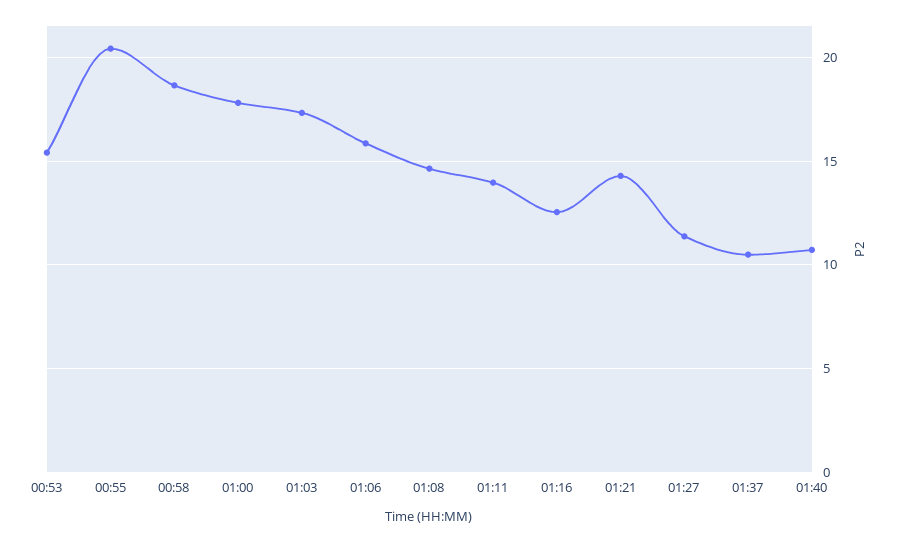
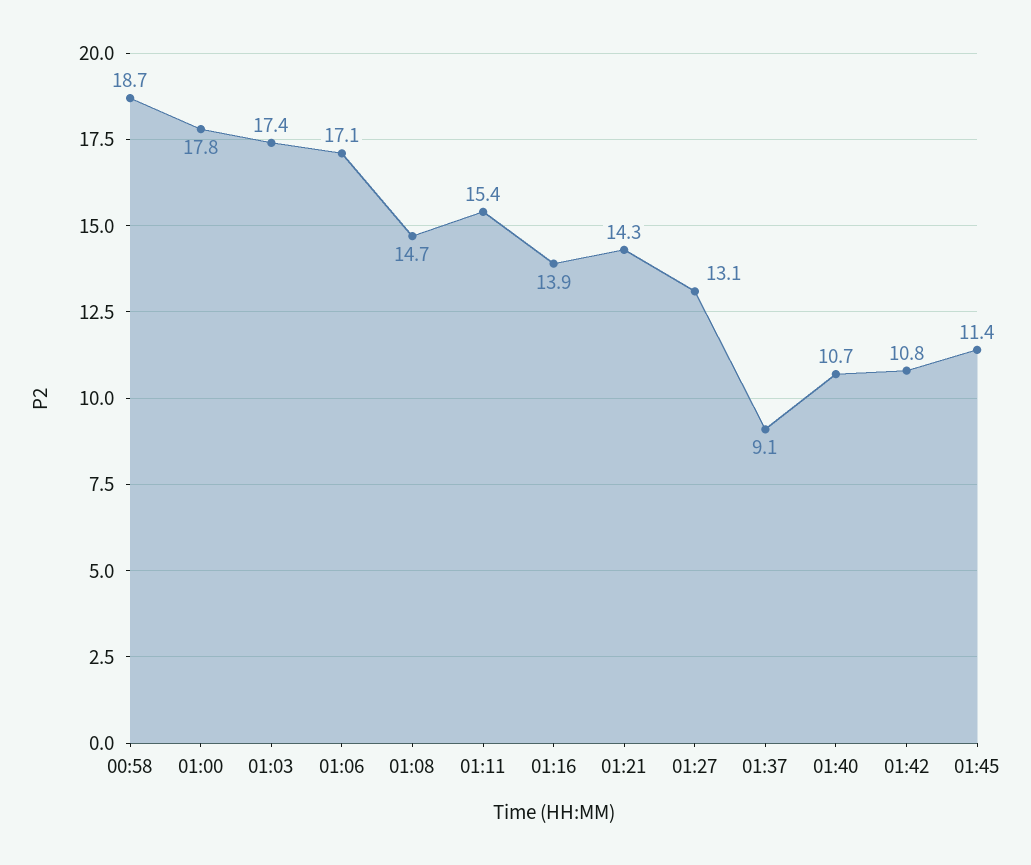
00:53: 15.5 -> none
00:55: 20.5 -> none
01:06: 16 -> 17.1
01:11: 14 -> 15.4
01:16: 12.5 -> 13.9
01:27: 11.5 -> 13.1
01:37: 10.5 -> 9.1
01:42: none -> 10.8
01:45: none -> 11.4

